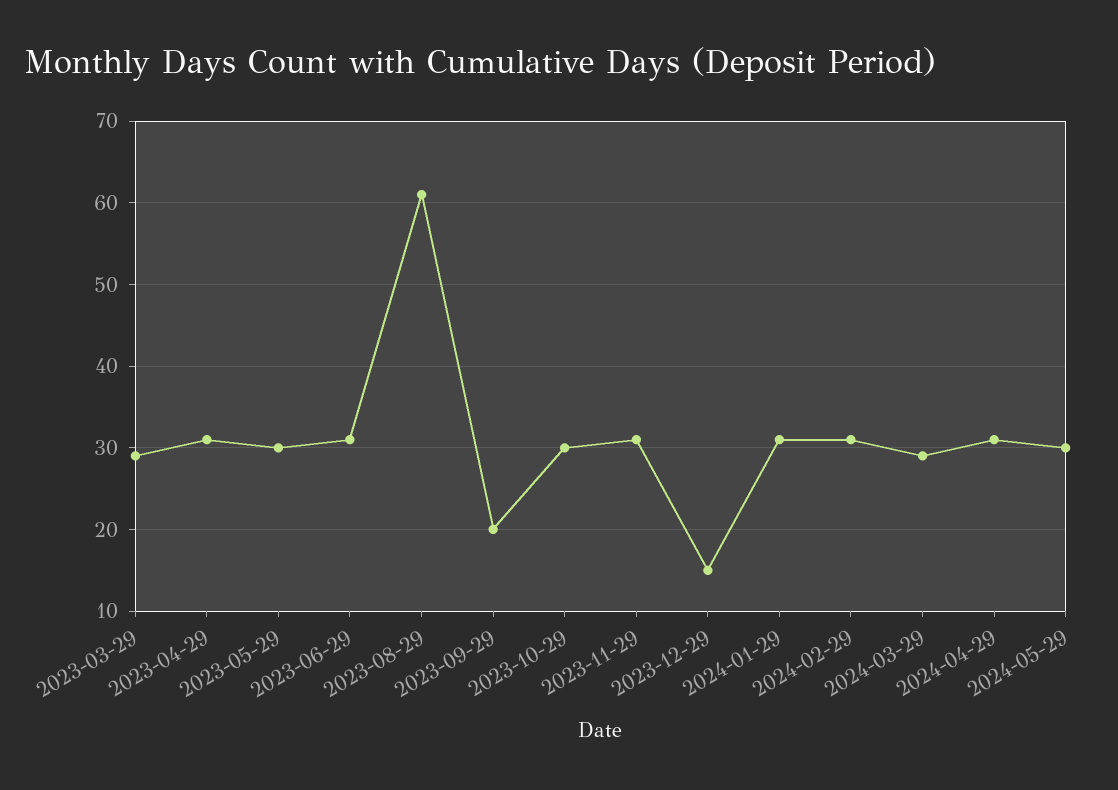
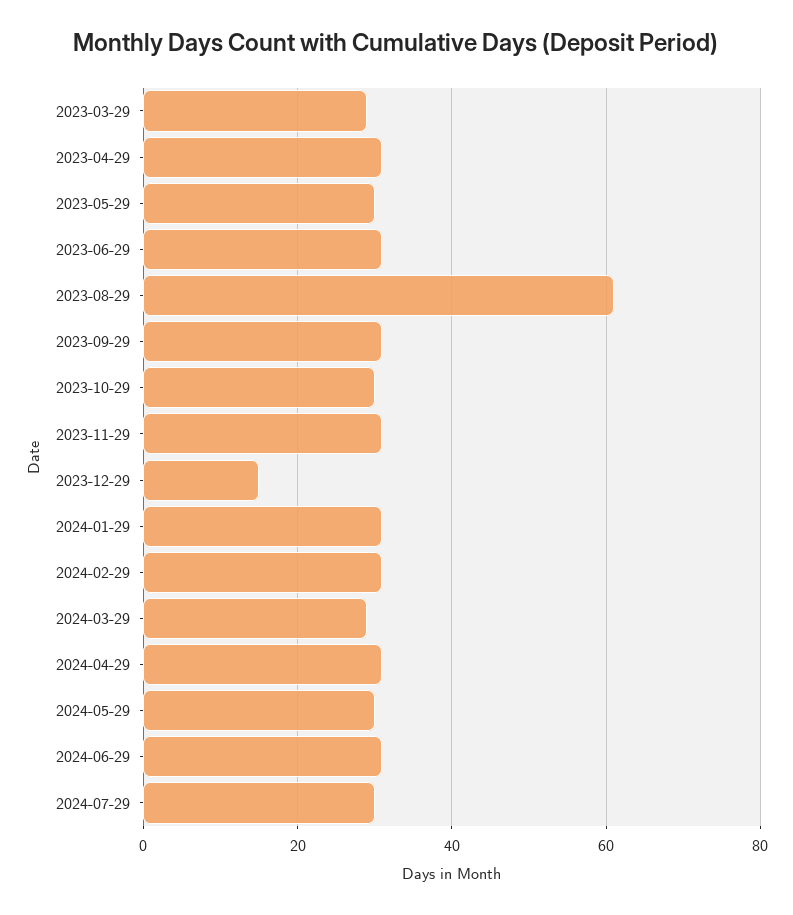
2023-09-29: 20 -> 30
2024-06-29: none -> 30
2024-07-29: none -> 30

